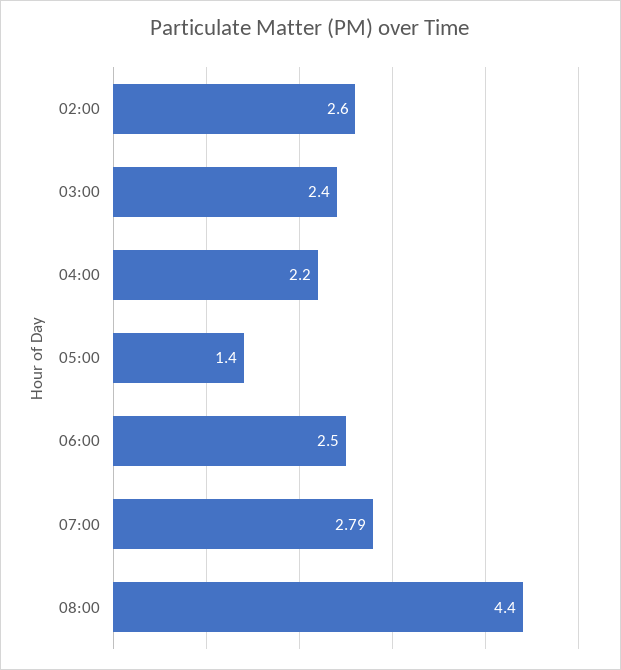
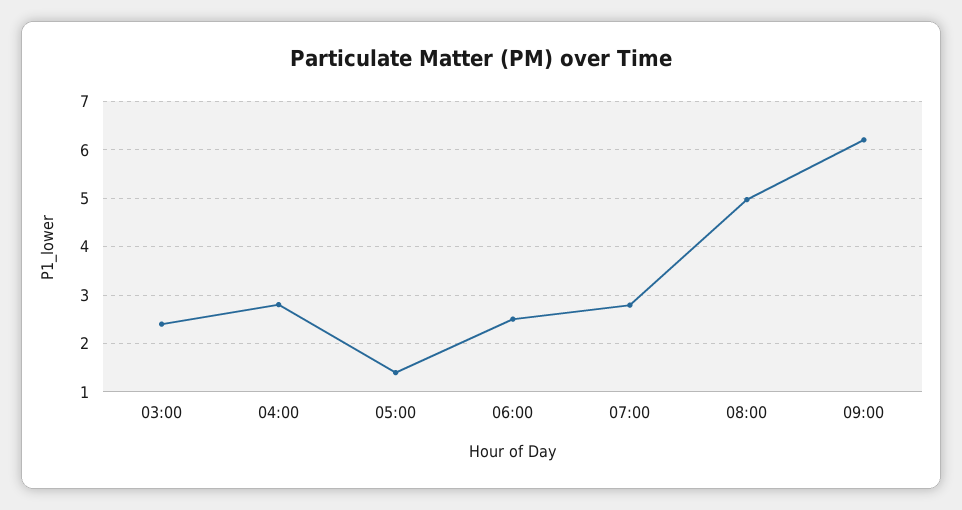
02:00: 2.6 -> none
04:00: 2.2 -> 2.8
08:00: 4.4 -> 5
09:00: none -> 6.2

